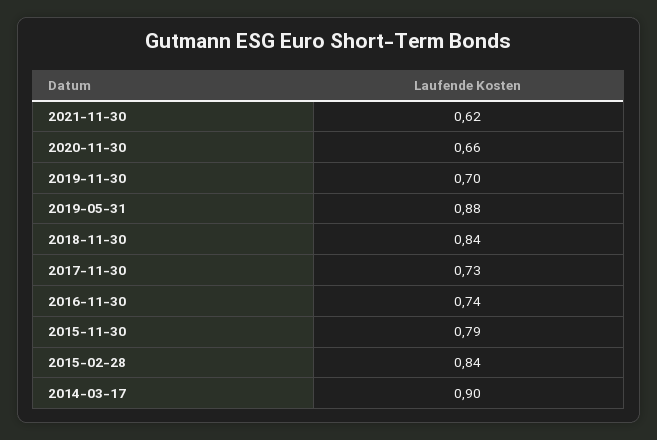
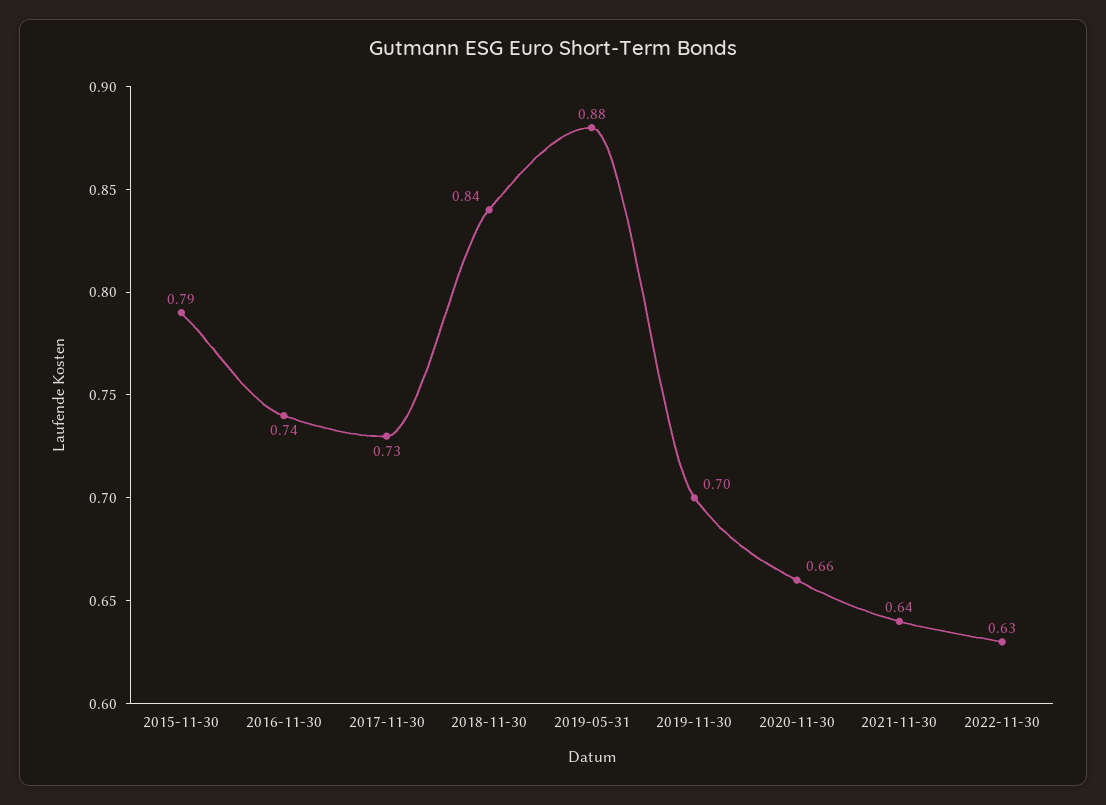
2021-11-30: 0.62 -> 0.64
2015-02-28: 0.84 -> none
2014-03-17: 0.9 -> none
2022-11-30: none -> 0.63

